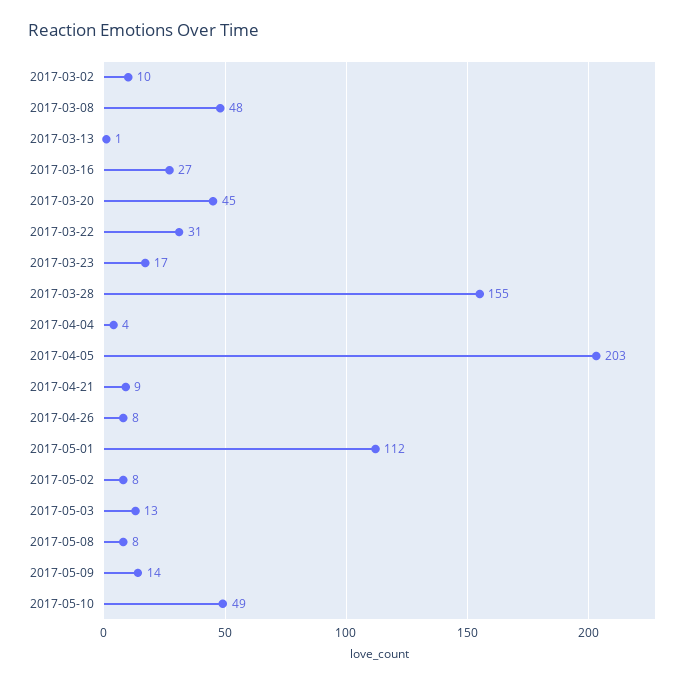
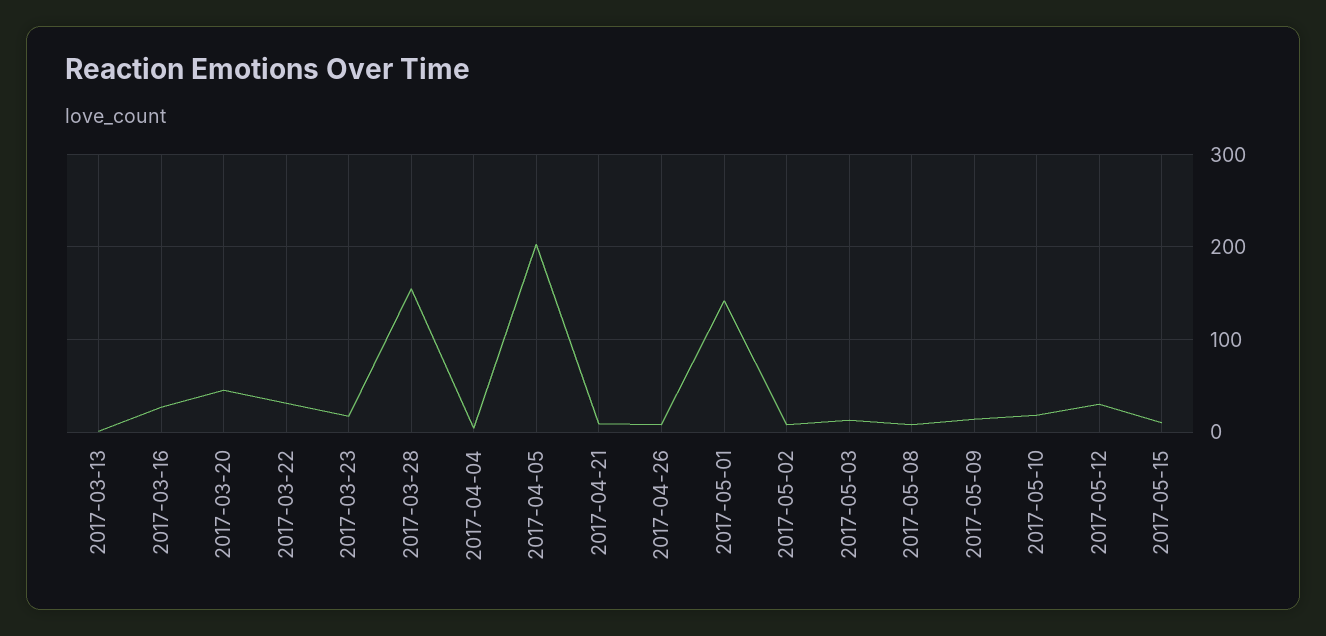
2017-03-02: 10 -> none
2017-03-08: 48 -> none
2017-05-01: 112 -> 140
2017-05-10: 49 -> 20
2017-05-12: none -> 30
2017-05-15: none -> 10

